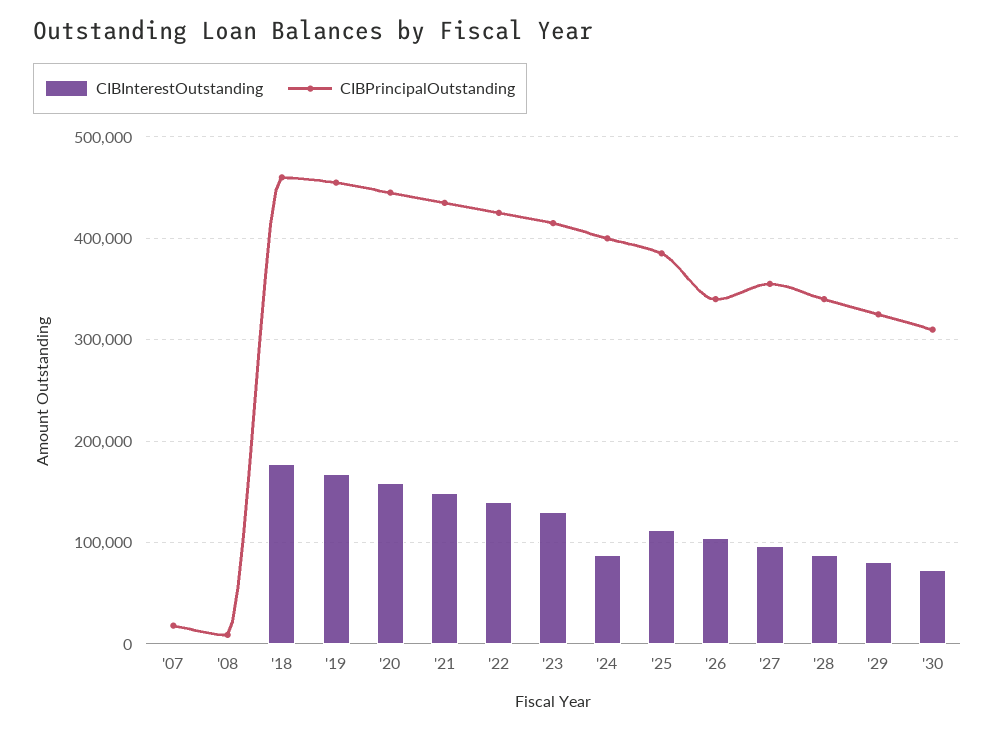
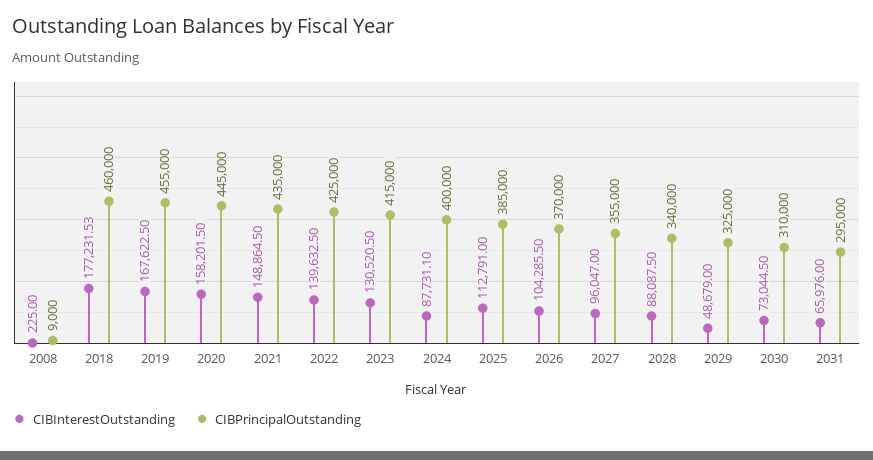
CIBInterestOutstanding, '07: 0 -> none
CIBPrincipalOutstanding, '07: 20000 -> none
CIBPrincipalOutstanding, '26: 340000 -> 370000
CIBInterestOutstanding, '29: 80000 -> 48679
CIBInterestOutstanding, 2031: none -> 65976
CIBPrincipalOutstanding, 2031: none -> 295000

